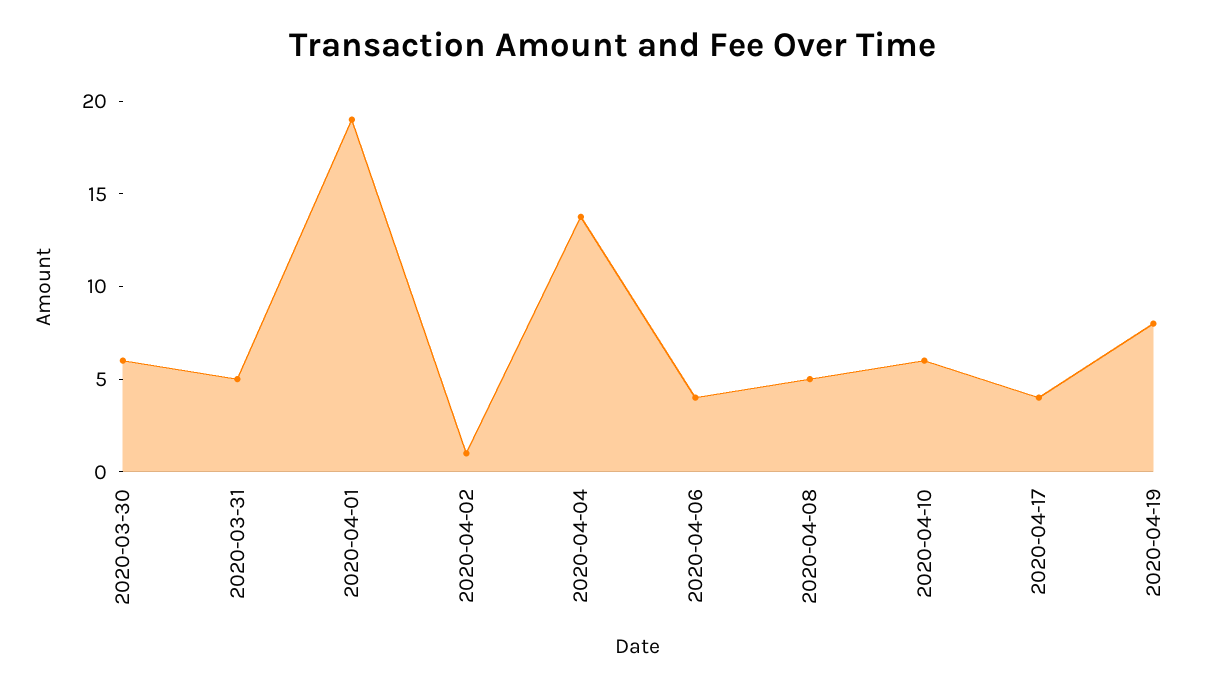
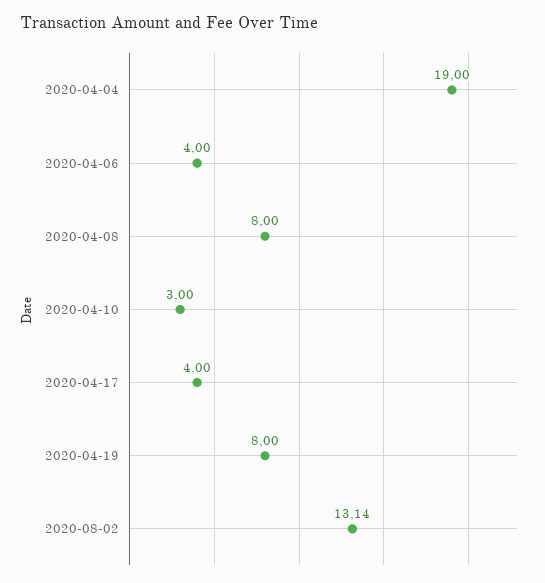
2020-03-30: 6 -> none
2020-03-31: 5 -> none
2020-04-01: 19 -> none
2020-04-02: 1 -> none
2020-04-04: 14 -> 19
2020-04-08: 5 -> 8
2020-04-10: 6 -> 3
2020-08-02: none -> 13.14

